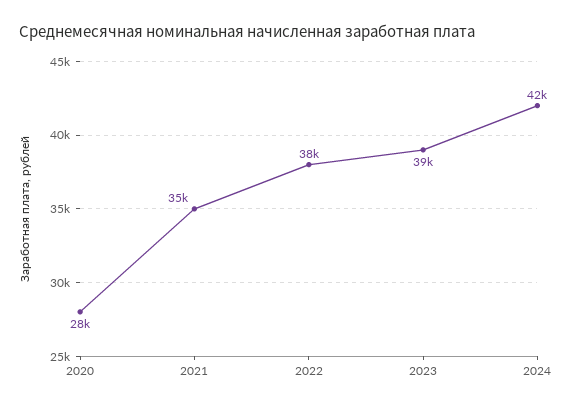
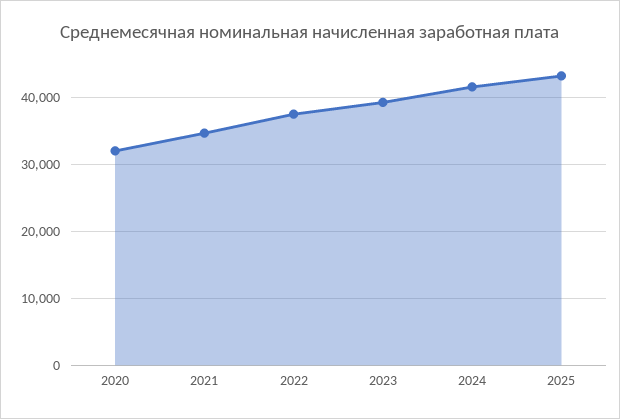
2020: 28000 -> 32000
2025: none -> 43000

